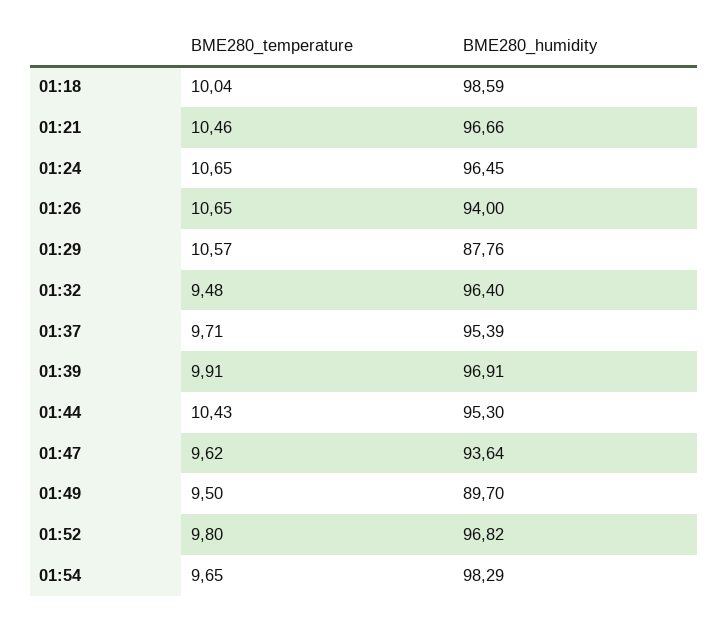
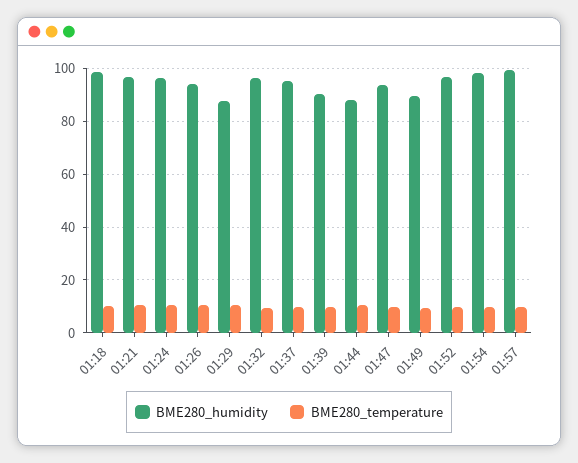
BME280_humidity, 01:39: 96.91 -> 90
BME280_humidity, 01:44: 95.3 -> 87.5
BME280_humidity, 01:57: none -> 100
BME280_temperature, 01:57: none -> 10

